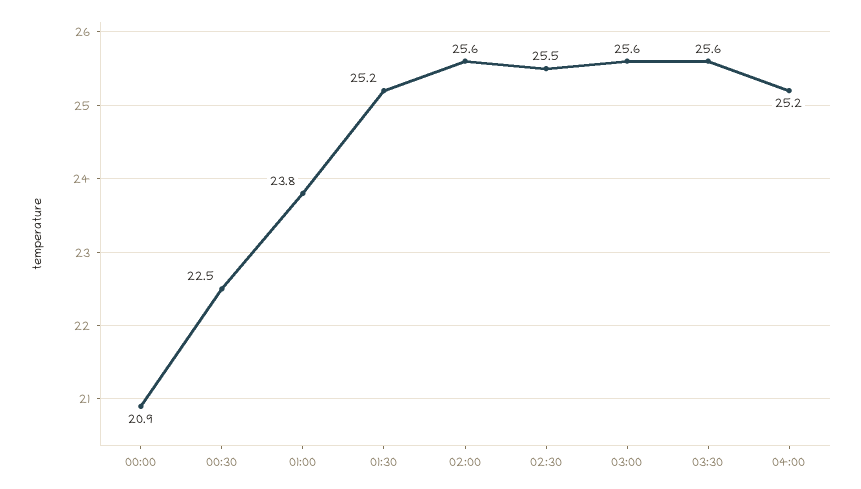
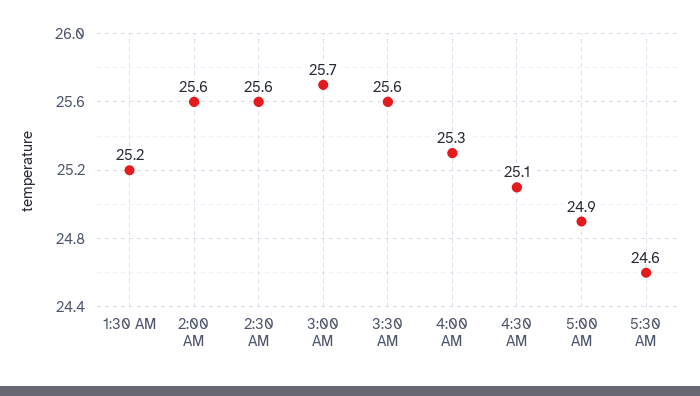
00:00: 20.9 -> none
00:30: 22.5 -> none
01:00: 23.8 -> none
02:30: 25.5 -> 25.6
03:00: 25.6 -> 25.7
04:00: 25.2 -> 25.3
4:30 AM: none -> 25.1
5:00 AM: none -> 24.9
5:30 AM: none -> 24.6

